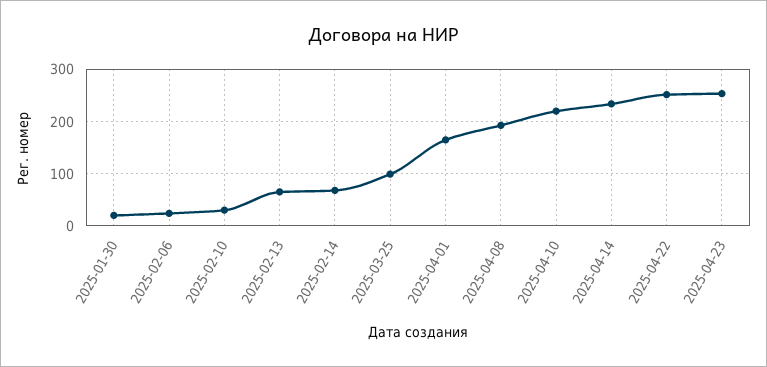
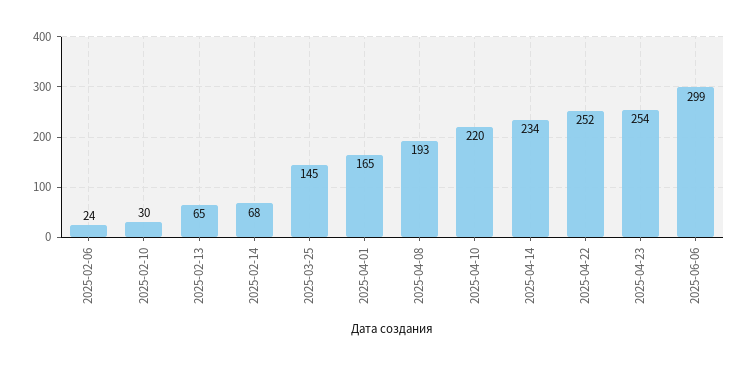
2025-01-30: 20 -> none
2025-03-25: 100 -> 145
2025-06-06: none -> 299

